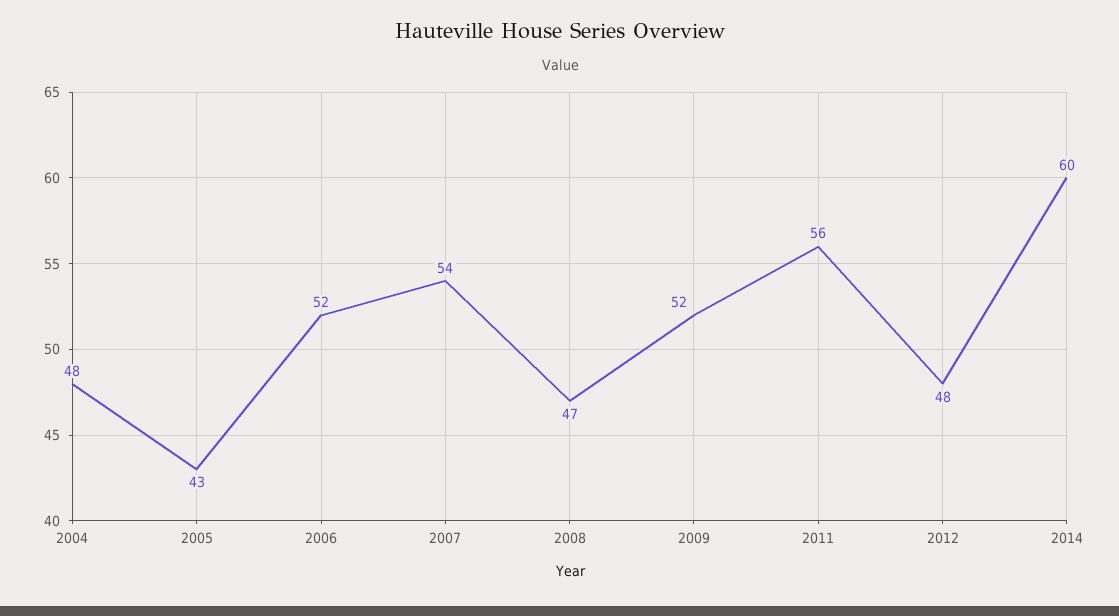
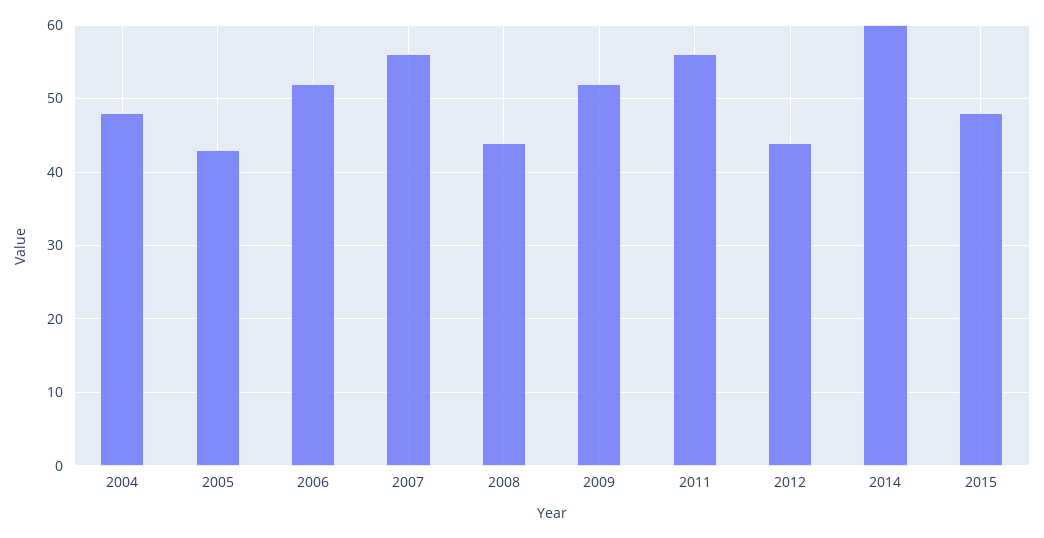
2007: 54 -> 56
2008: 47 -> 44
2012: 48 -> 44
2015: none -> 48

